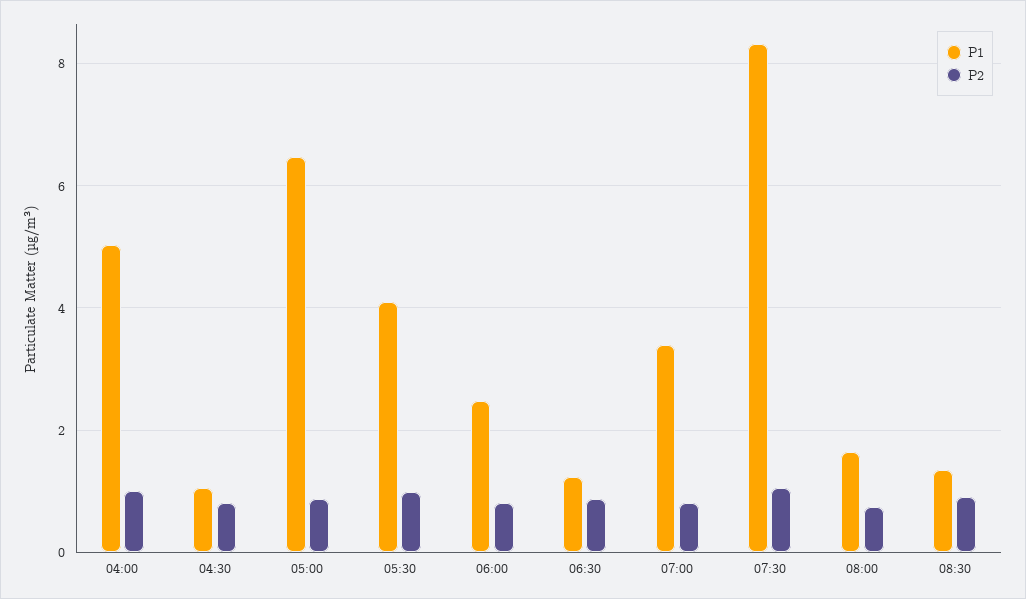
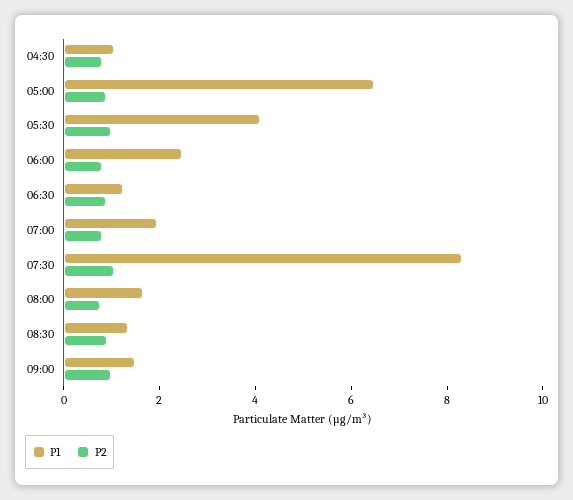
P1, 04:00: 5 -> none
P2, 04:00: 1 -> none
P1, 07:00: 3.4 -> 2
P1, 09:00: none -> 1.5
P2, 09:00: none -> 1

